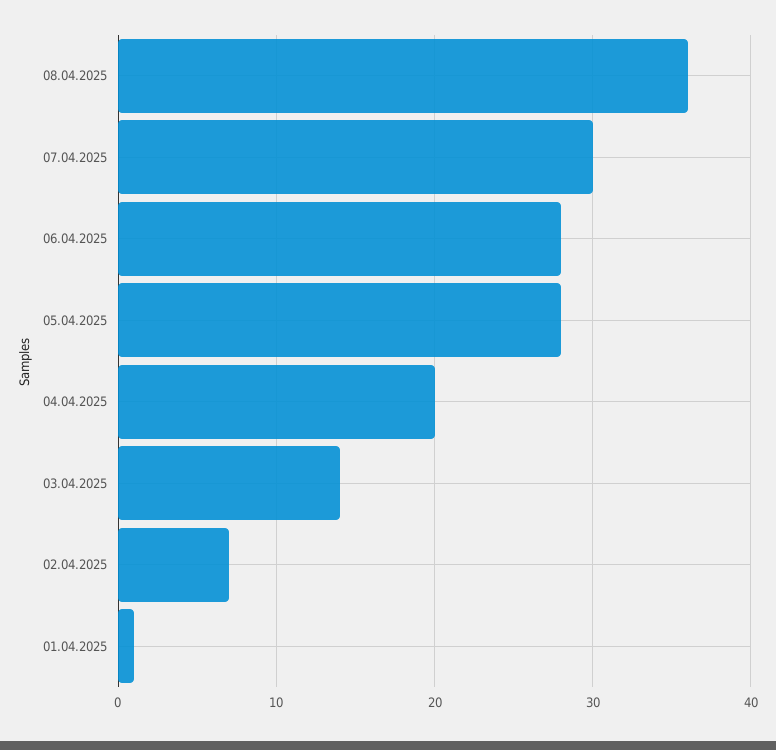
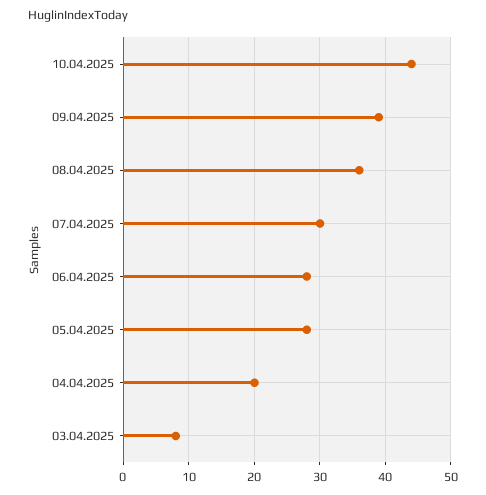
03.04.2025: 14 -> 8
02.04.2025: 7 -> none
01.04.2025: 1 -> none
10.04.2025: none -> 44
09.04.2025: none -> 39

